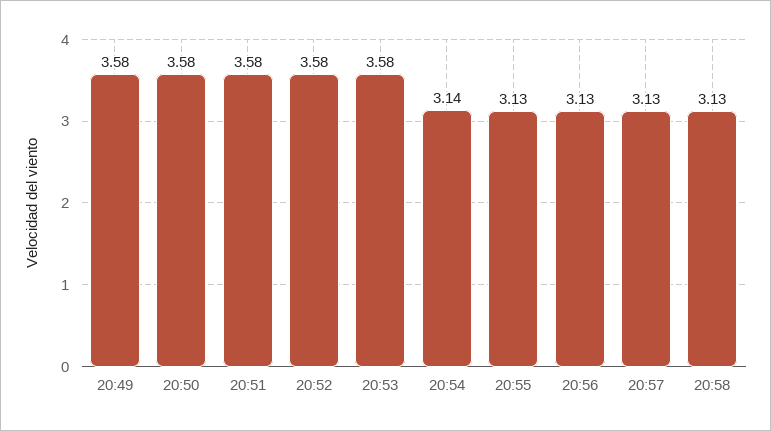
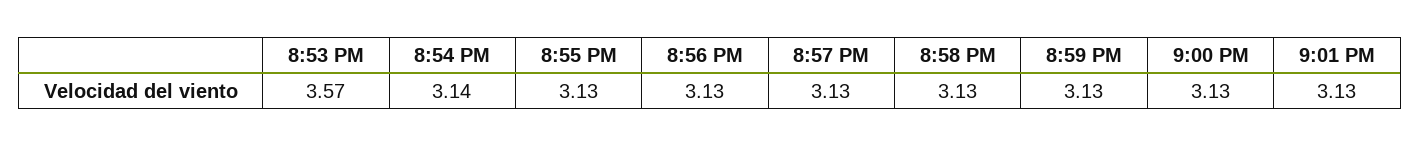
20:49: 3.58 -> none
20:50: 3.58 -> none
20:51: 3.58 -> none
20:52: 3.58 -> none
20:53: 3.58 -> 3.57
8:59 PM: none -> 3.13
9:00 PM: none -> 3.13
9:01 PM: none -> 3.13

